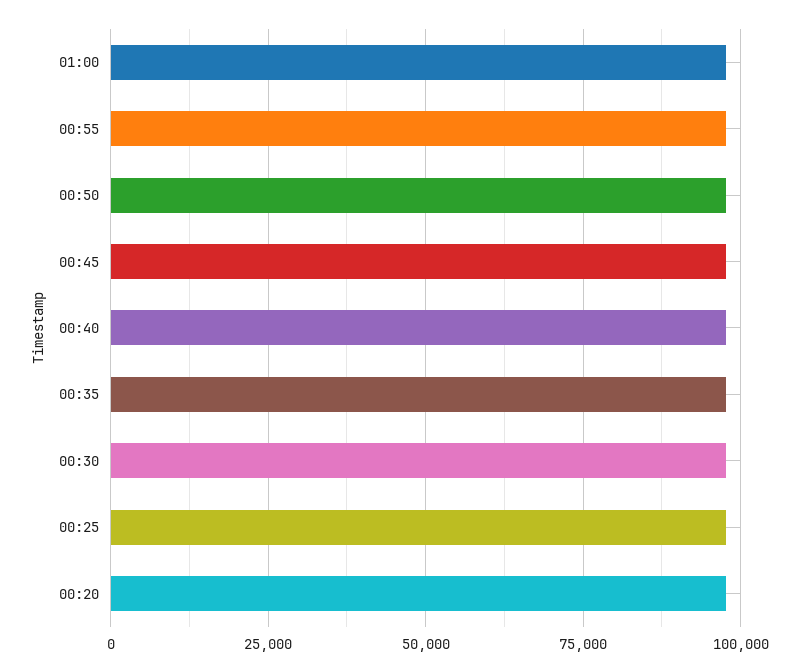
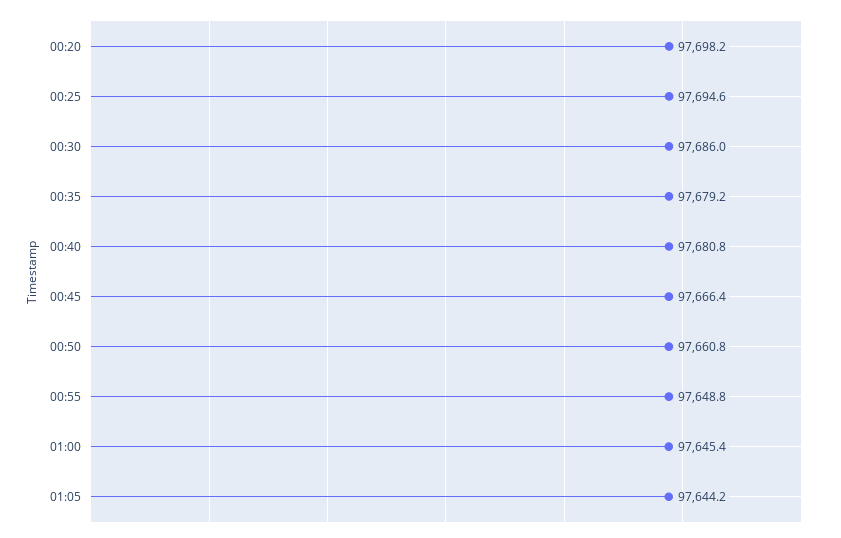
01:05: none -> 97644.2

